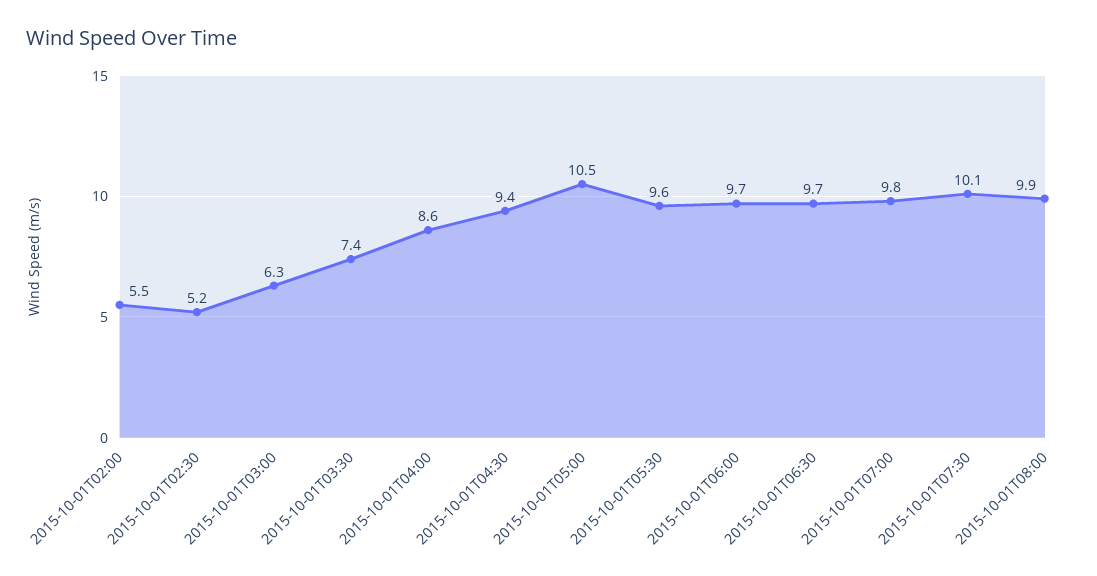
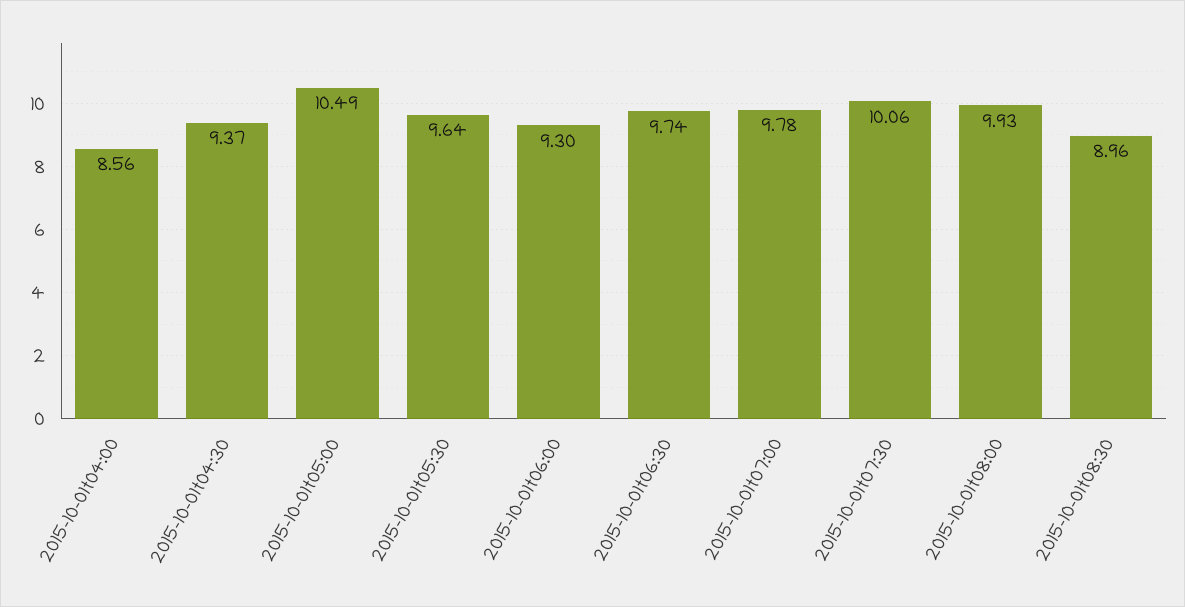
2015-10-01T02:00: 5.5 -> none
2015-10-01T02:30: 5.2 -> none
2015-10-01T03:00: 6.3 -> none
2015-10-01T03:30: 7.4 -> none
2015-10-01T06:00: 9.7 -> 9.3
2015-10-01t08:30: none -> 8.96

